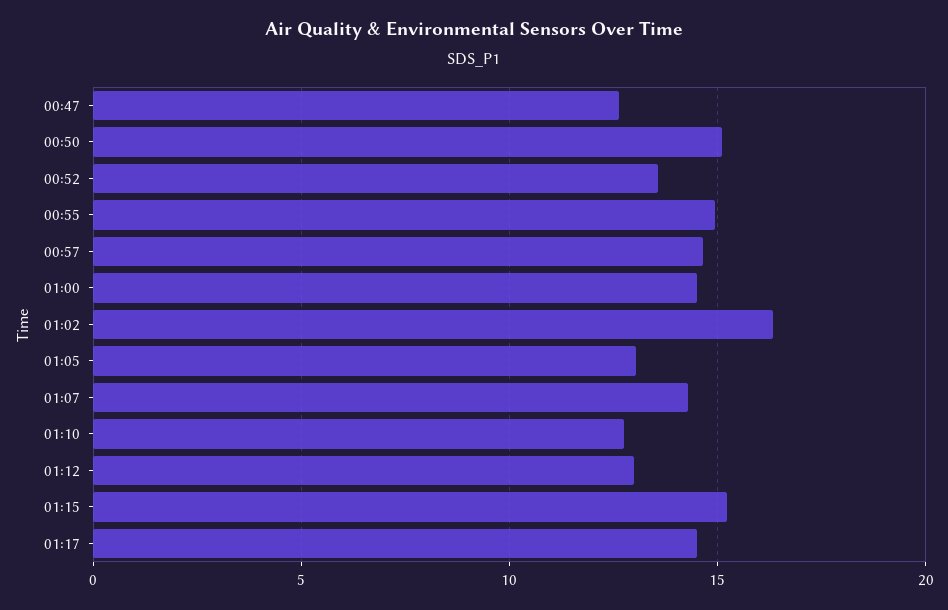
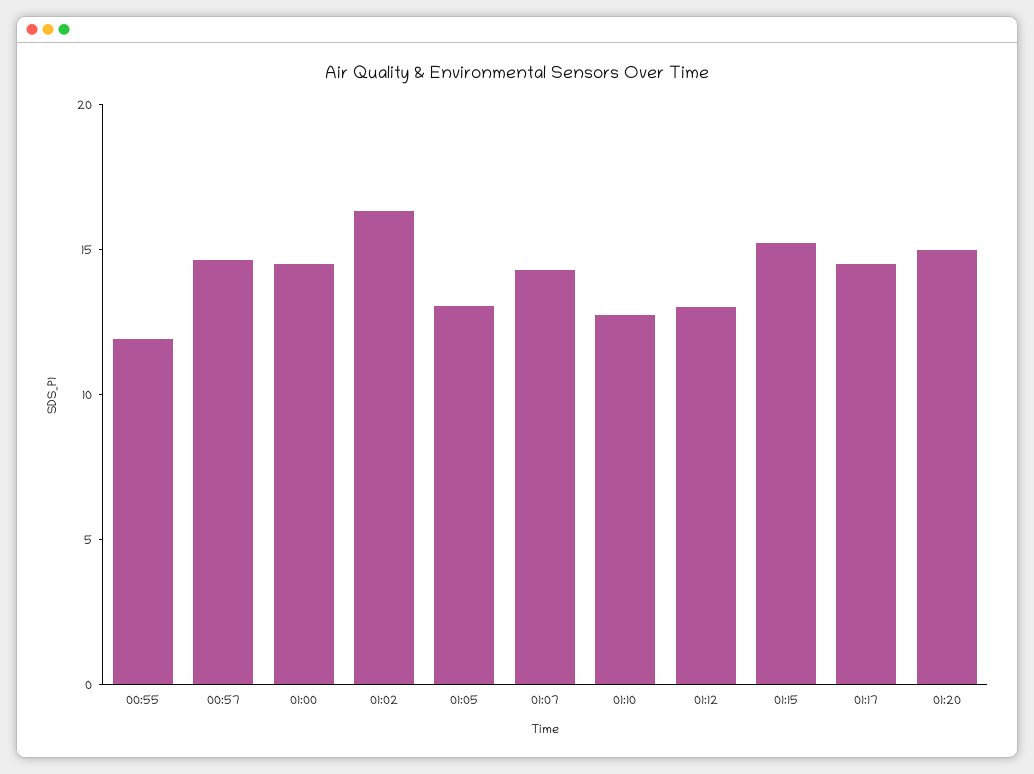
00:47: 12.5 -> none
00:50: 15 -> none
00:52: 13.5 -> none
00:55: 15 -> 12
01:20: none -> 15

